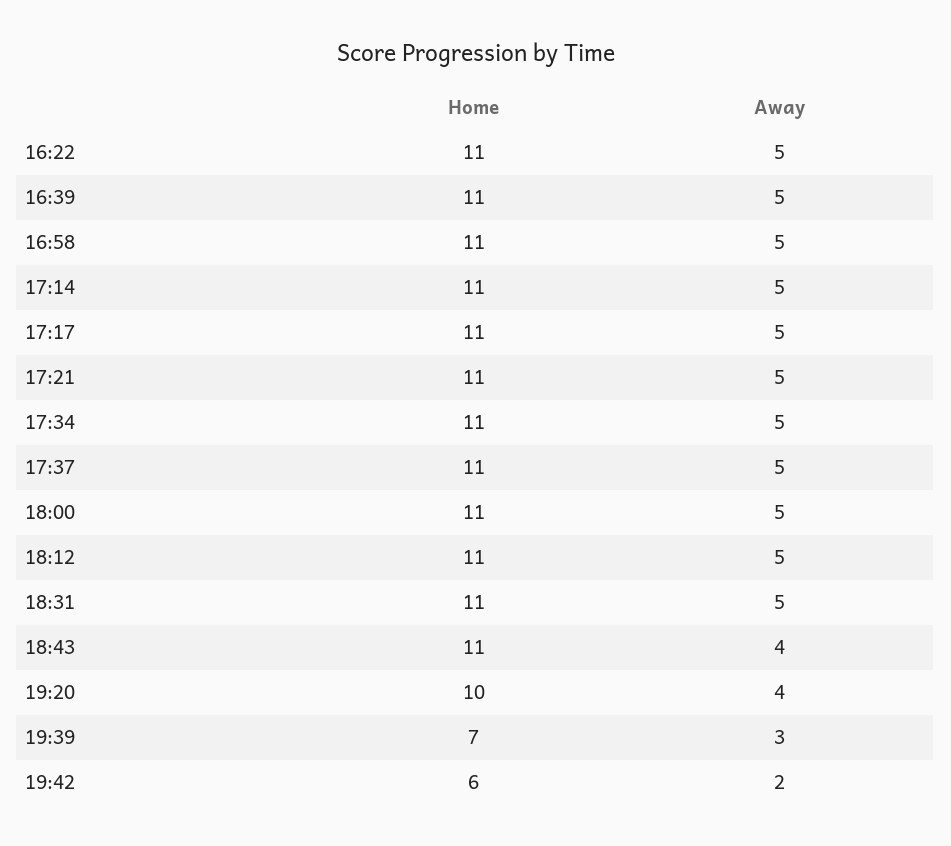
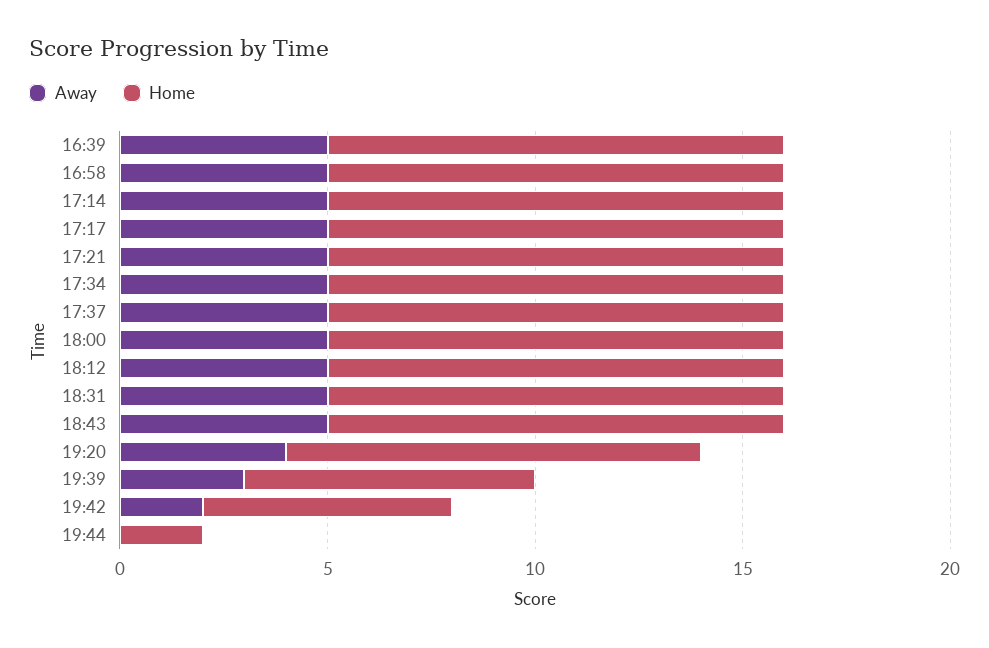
Home, 16:22: 11 -> none
Away, 16:22: 5 -> none
Away, 18:43: 4 -> 5
Away, 19:44: none -> 0
Home, 19:44: none -> 2

